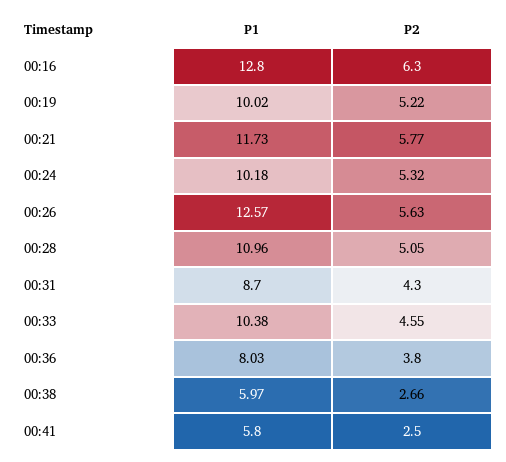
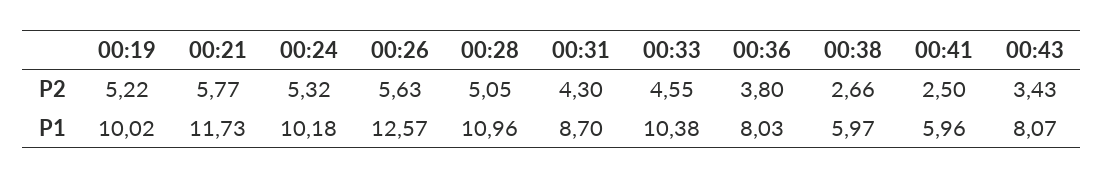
P1, 00:16: 12.8 -> none
P2, 00:16: 6.3 -> none
P1, 00:41: 5.8 -> 5.96
P2, 00:43: none -> 3.43
P1, 00:43: none -> 8.07

